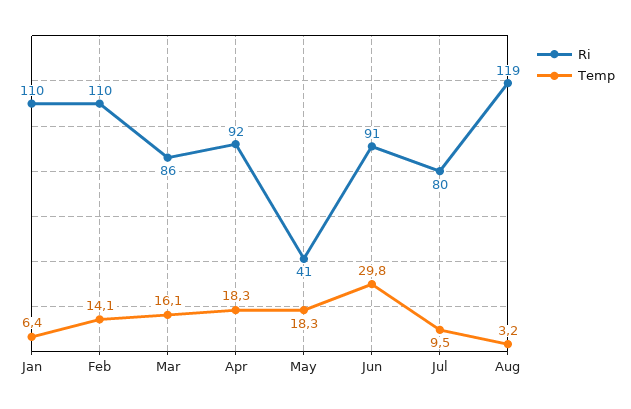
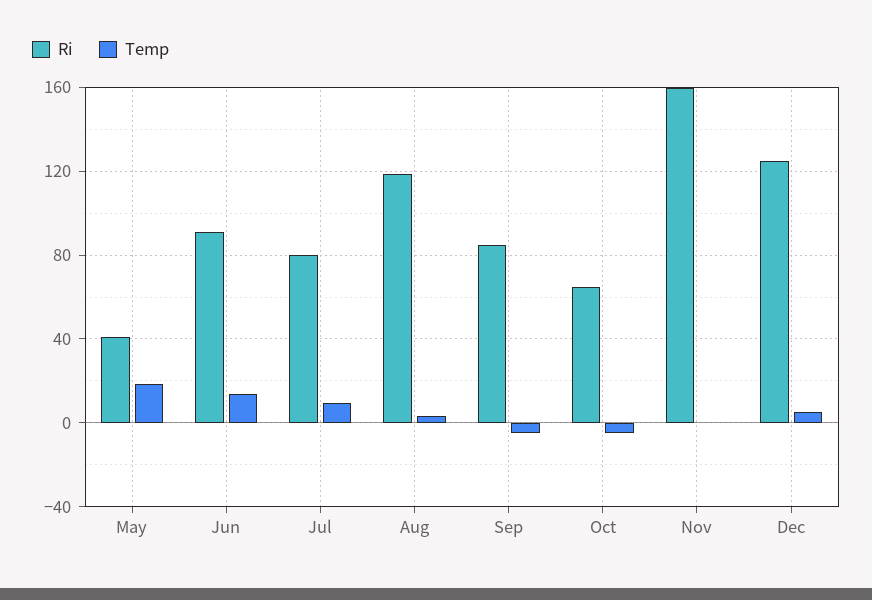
Ri, Jan: 110 -> none
Temp, Jan: 6.4 -> none
Ri, Feb: 110 -> none
Temp, Feb: 14.1 -> none
Ri, Mar: 86 -> none
Temp, Mar: 16.1 -> none
Ri, Apr: 92 -> none
Temp, Apr: 18.3 -> none
Temp, Jun: 29.8 -> 15
Ri, Sep: none -> 85
Temp, Sep: none -> -5
Ri, Oct: none -> 65
Temp, Oct: none -> -5
Ri, Nov: none -> 160
Temp, Nov: none -> 0
Ri, Dec: none -> 125
Temp, Dec: none -> 5

